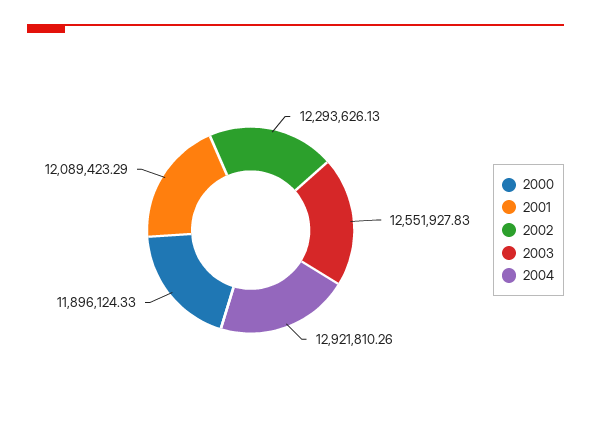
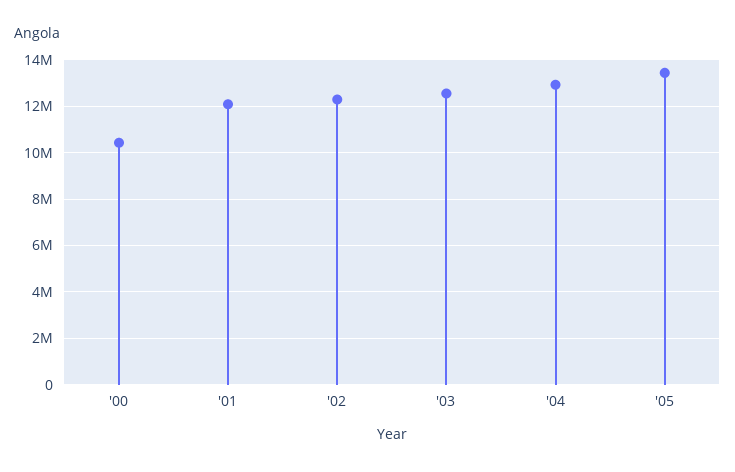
2000: 11896124.33 -> 10500000
'05: none -> 13500000

